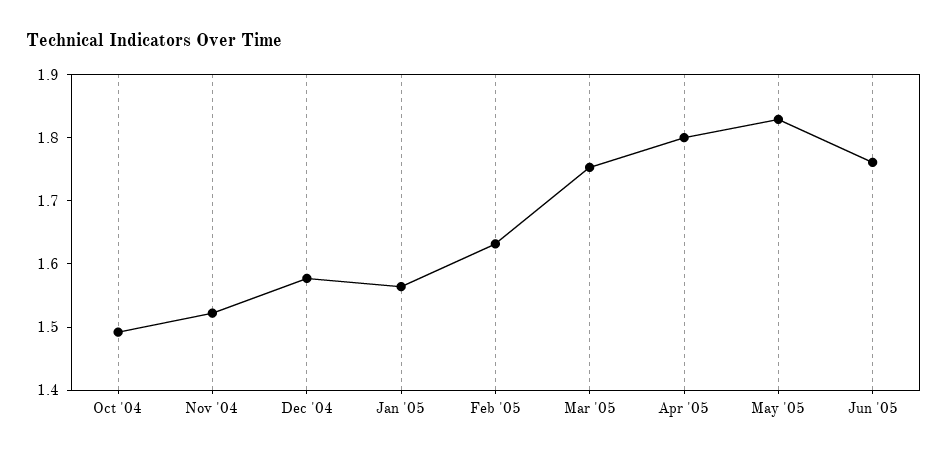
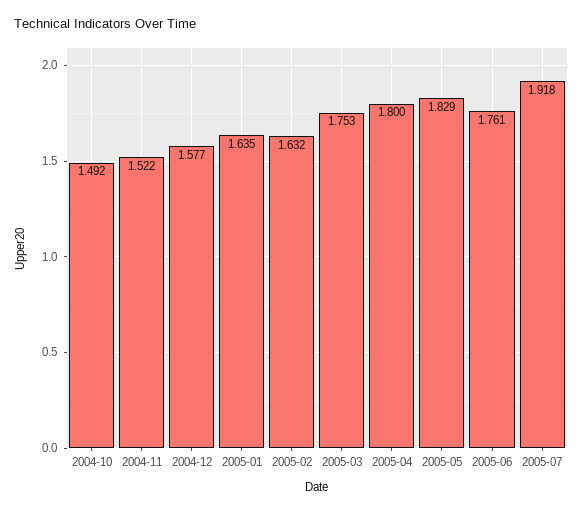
Jan '05: 1.56 -> 1.635
2005-07: none -> 1.918

